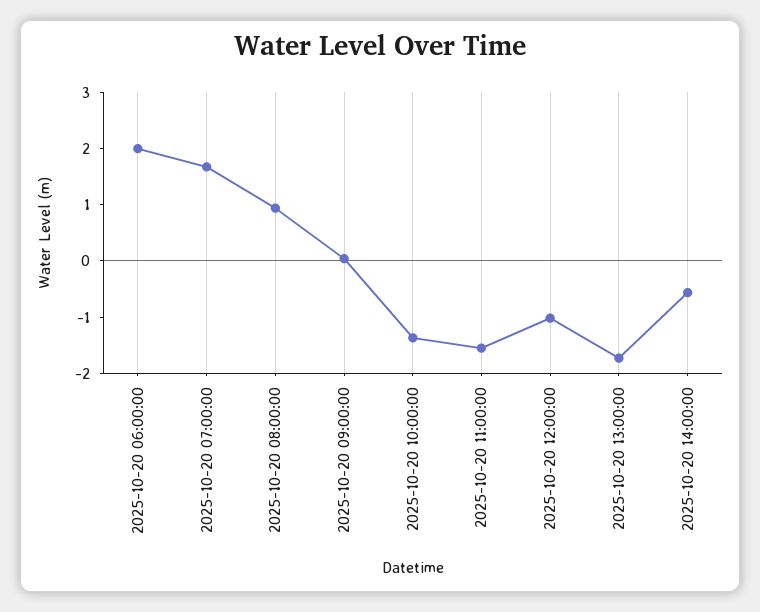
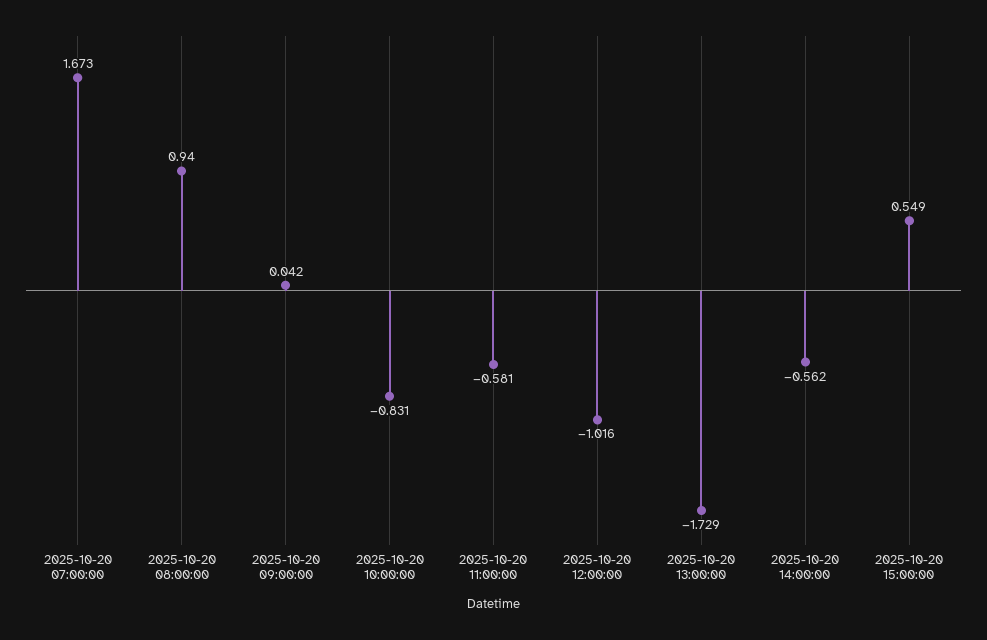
2025-10-20 06:00:00: 2 -> none
2025-10-20 10:00:00: -1.4 -> -0.831
2025-10-20 11:00:00: -1.6 -> -0.581
2025-10-20 15:00:00: none -> 0.549

